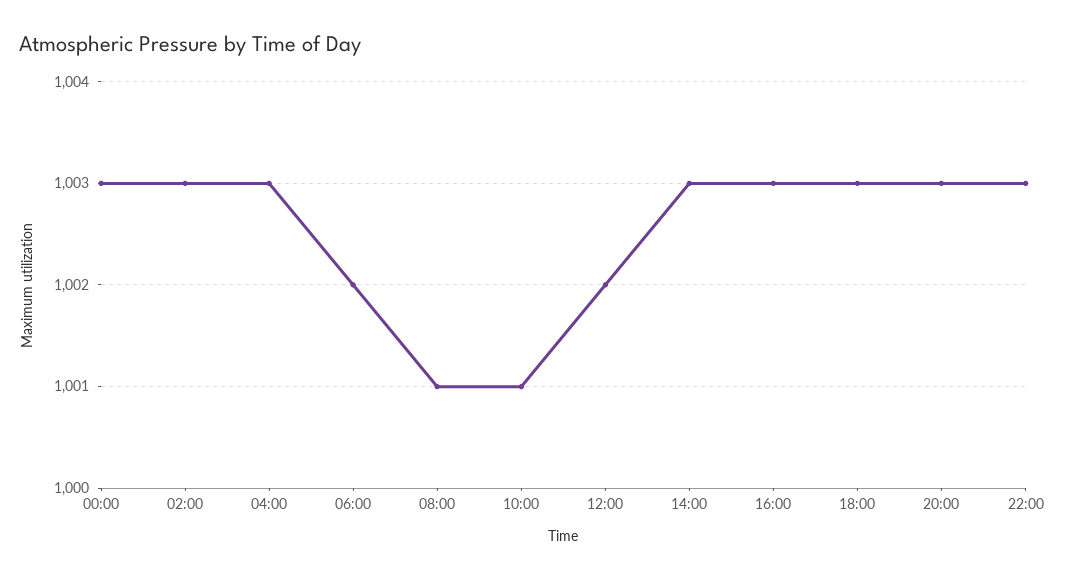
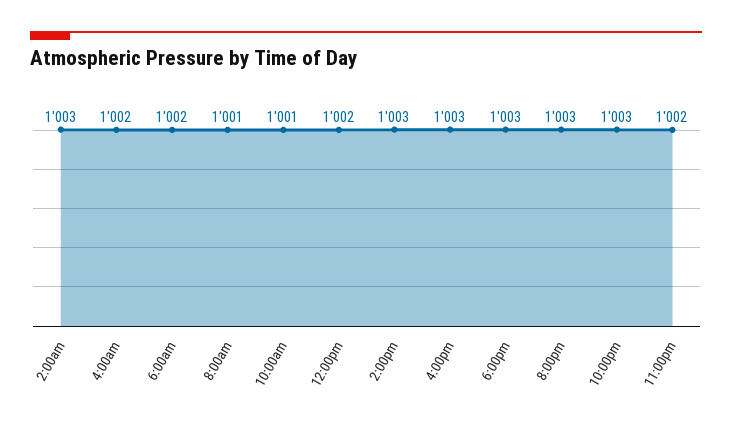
00:00: 1003 -> none
04:00: 1003 -> 1002
11:00pm: none -> 1002

